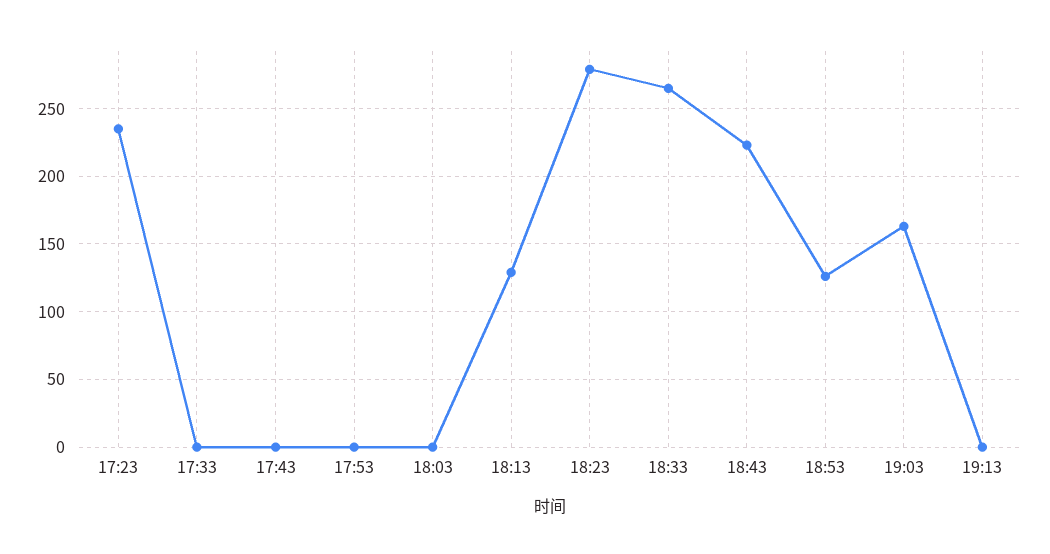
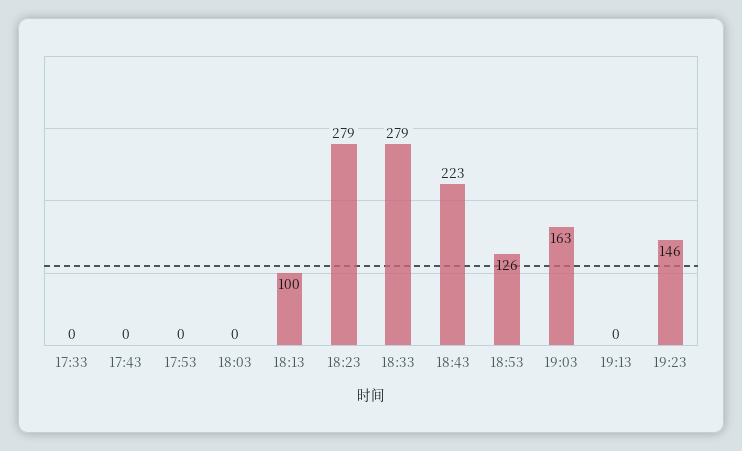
17:23: 235 -> none
18:13: 130 -> 100
18:33: 265 -> 279
19:23: none -> 146

